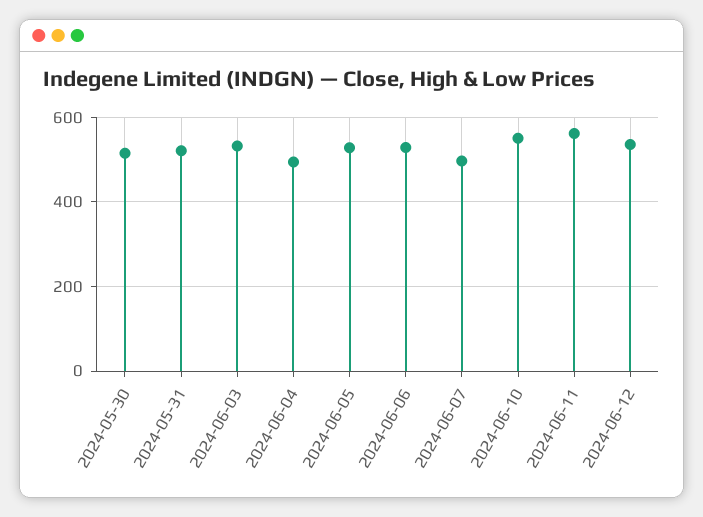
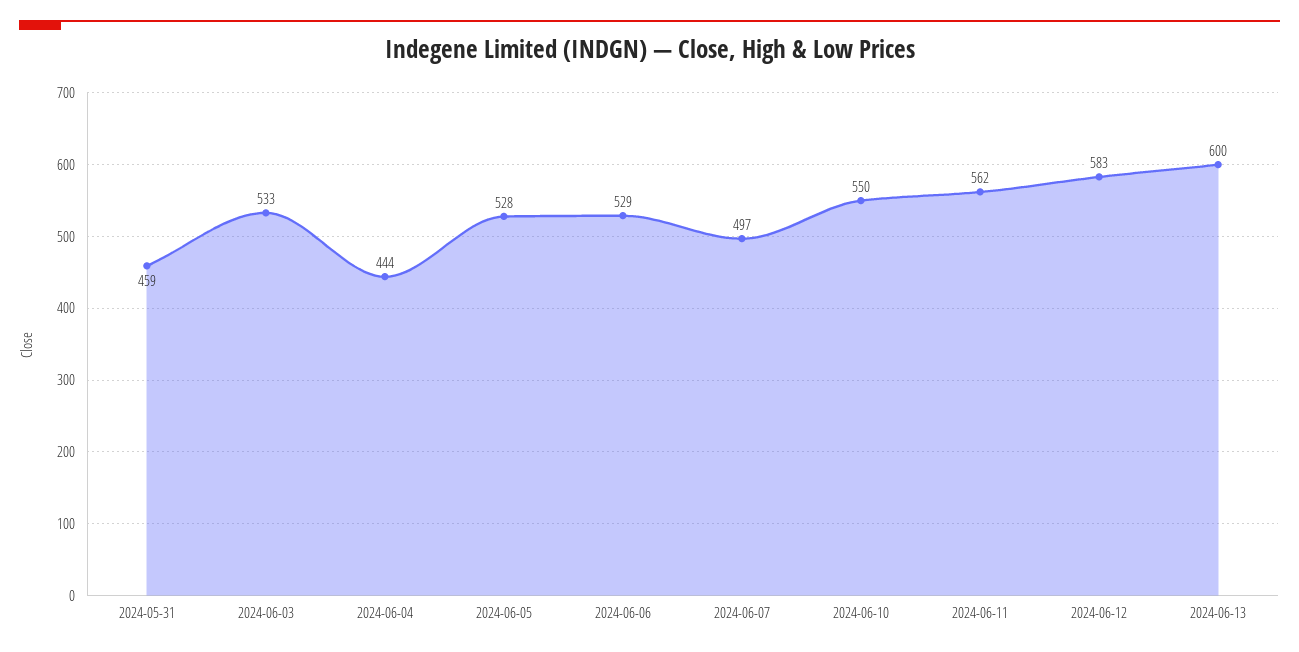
2024-05-30: 520 -> none
2024-05-31: 520 -> 459
2024-06-04: 500 -> 444
2024-06-12: 540 -> 583
2024-06-13: none -> 600

